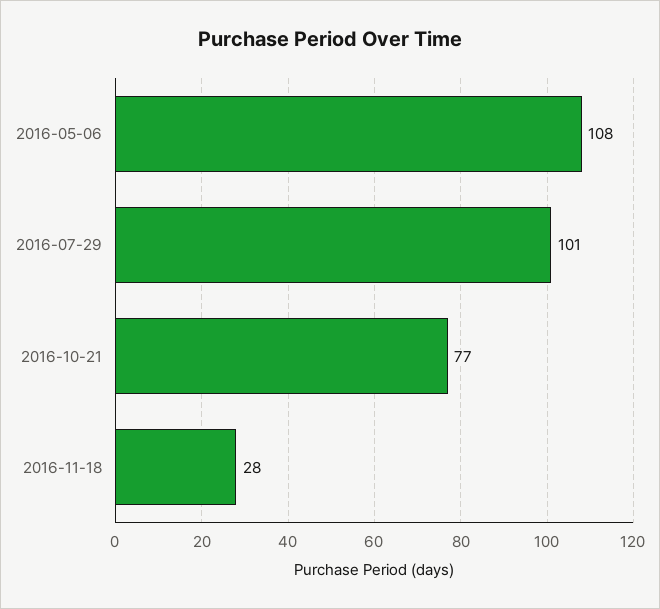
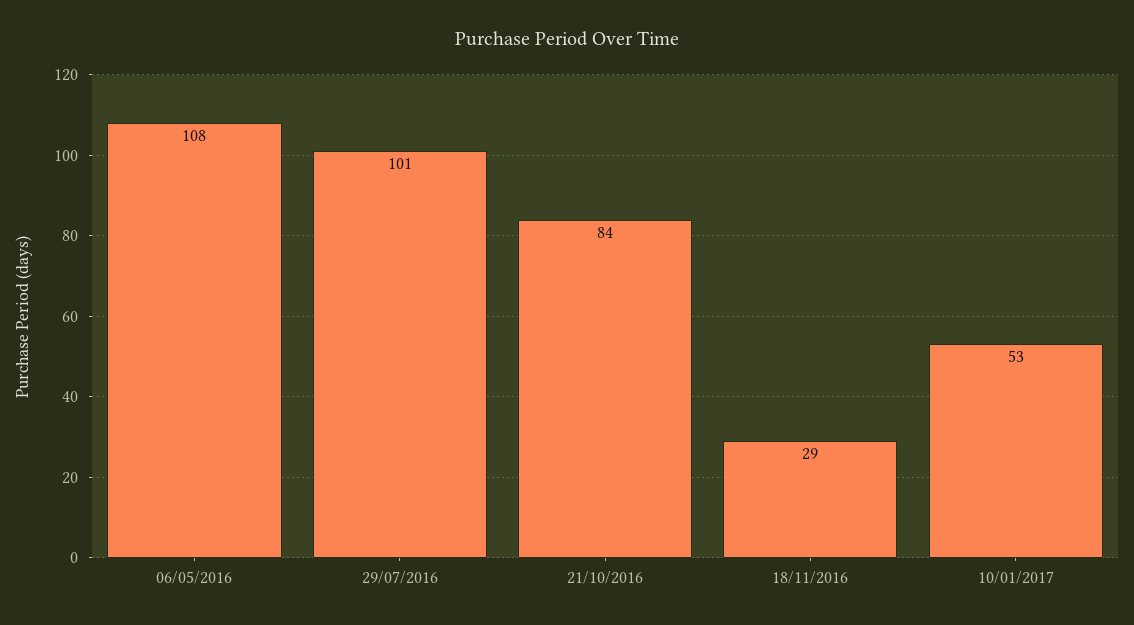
2016-10-21: 77 -> 84
2016-11-18: 28 -> 29
10/01/2017: none -> 53

